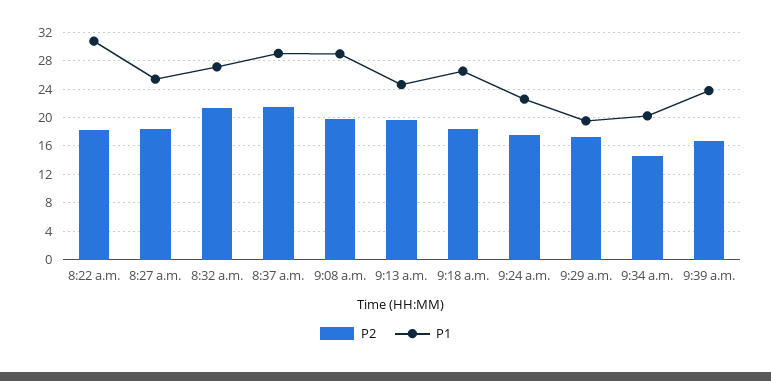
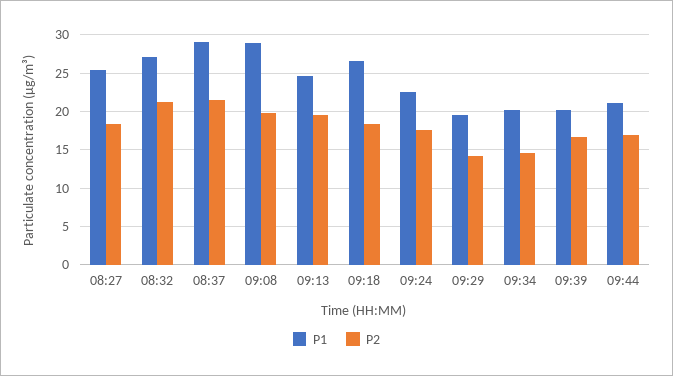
P2, 8:22 a.m.: 18 -> none
P1, 8:22 a.m.: 31 -> none
P2, 9:29 a.m.: 17 -> 14
P1, 9:39 a.m.: 24 -> 20
P1, 09:44: none -> 21
P2, 09:44: none -> 17

